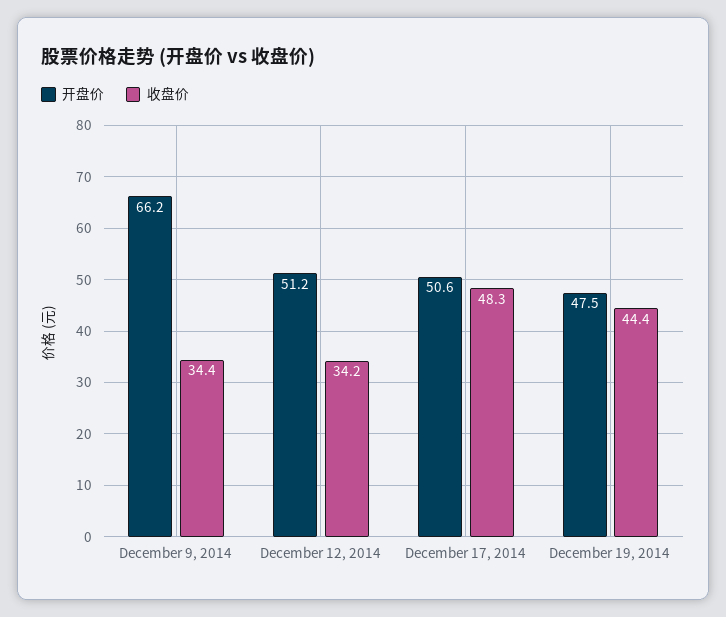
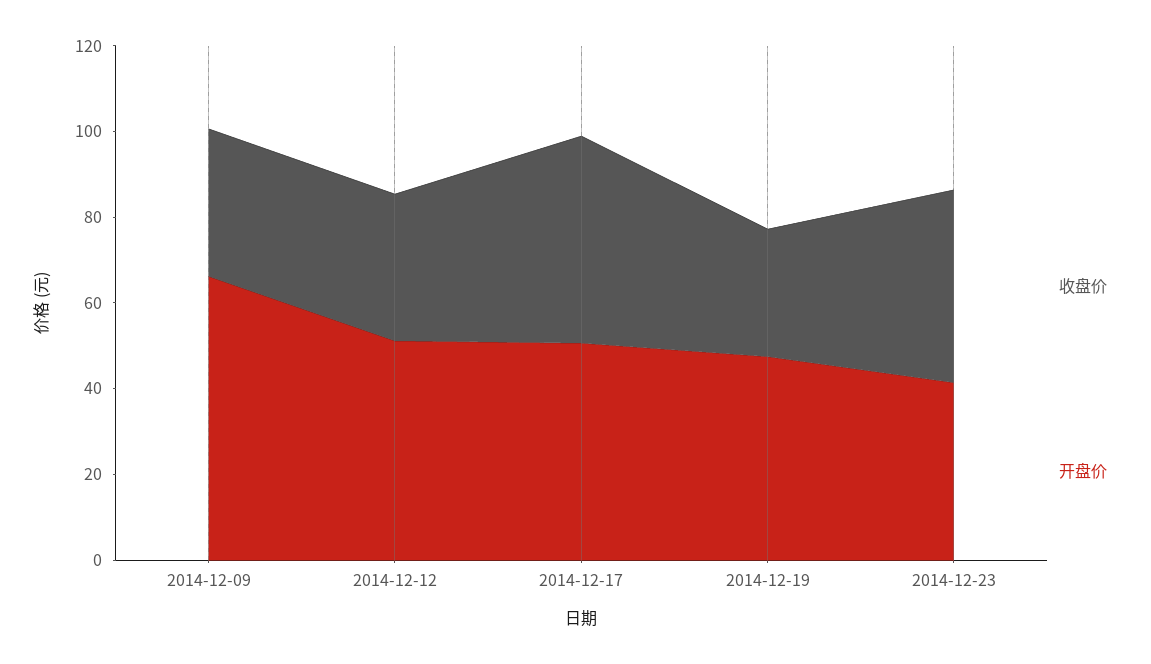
收盘价, December 19, 2014: 44.4 -> 30
收盘价, 2014-12-23: none -> 45
开盘价, 2014-12-23: none -> 40

